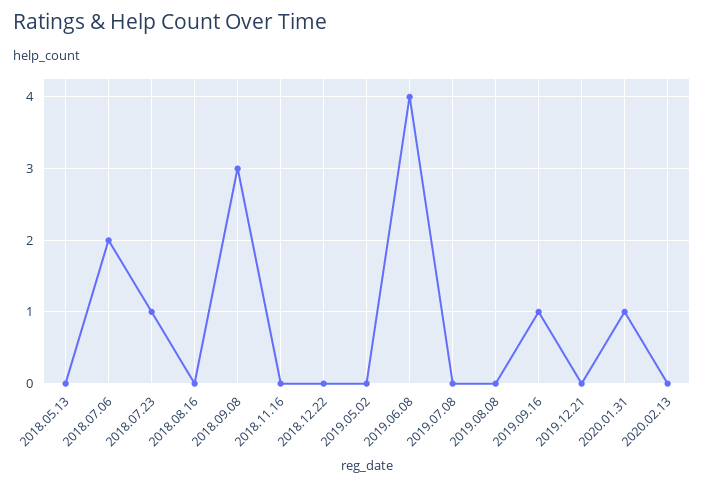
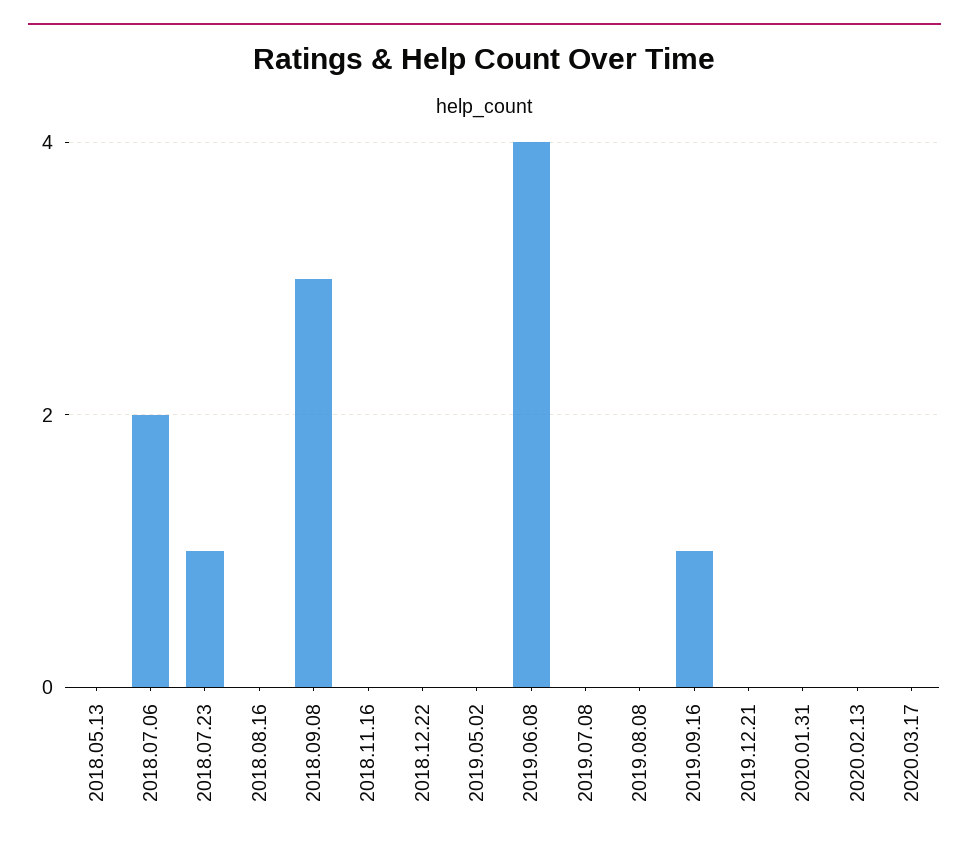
2020.01.31: 1 -> 0
2020.03.17: none -> 0

